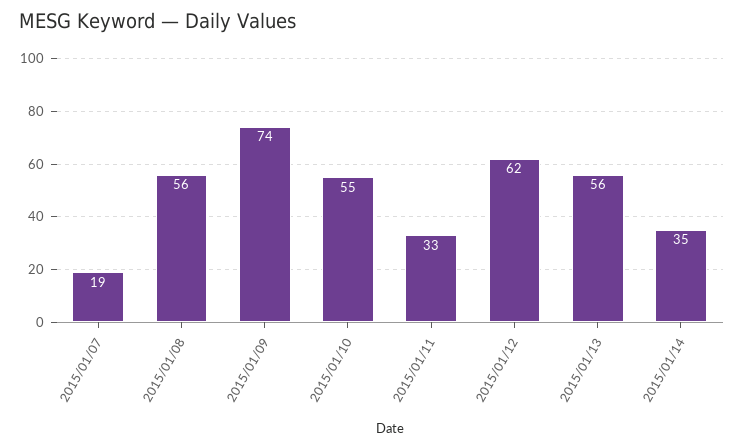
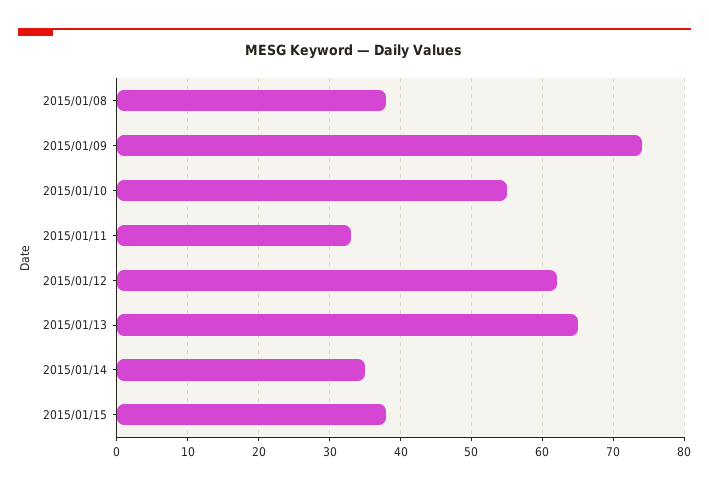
2015/01/07: 19 -> none
2015/01/08: 56 -> 38
2015/01/13: 56 -> 65
2015/01/15: none -> 38

